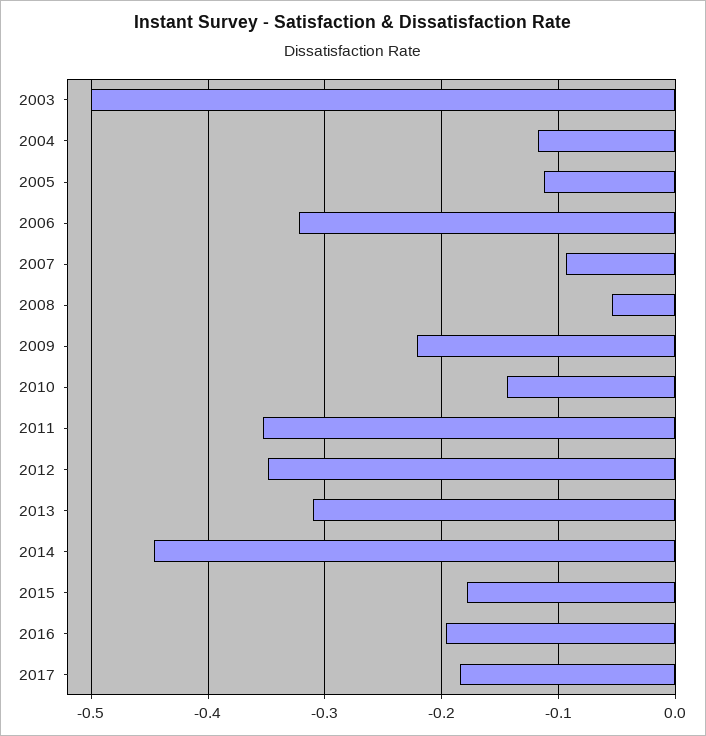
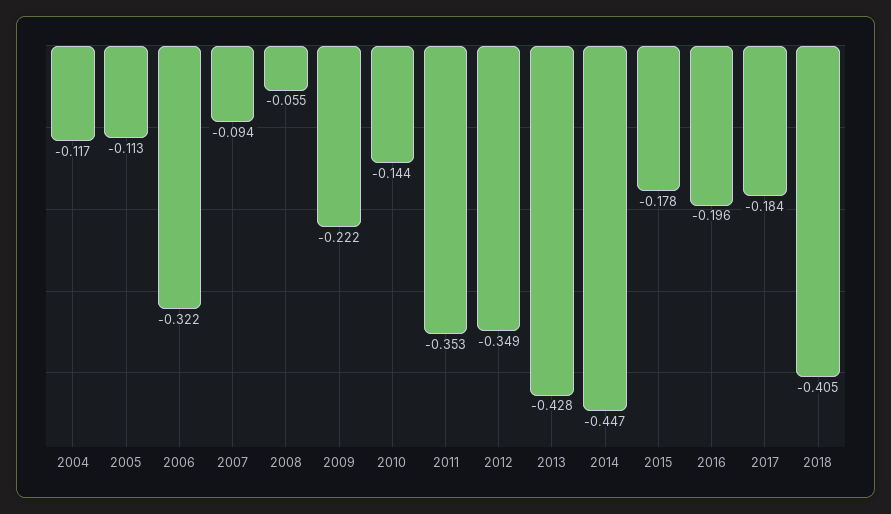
2003: -0.5 -> none
2013: -0.31 -> -0.428
2018: none -> -0.405

